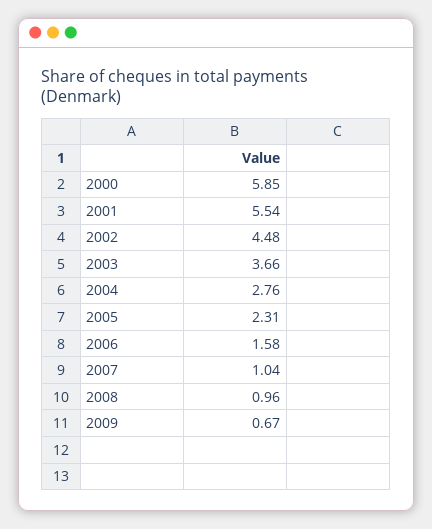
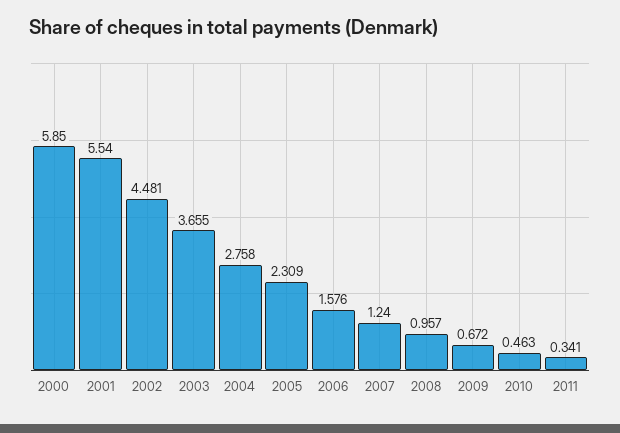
2007: 1.04 -> 1.24
2010: none -> 0.463
2011: none -> 0.341

